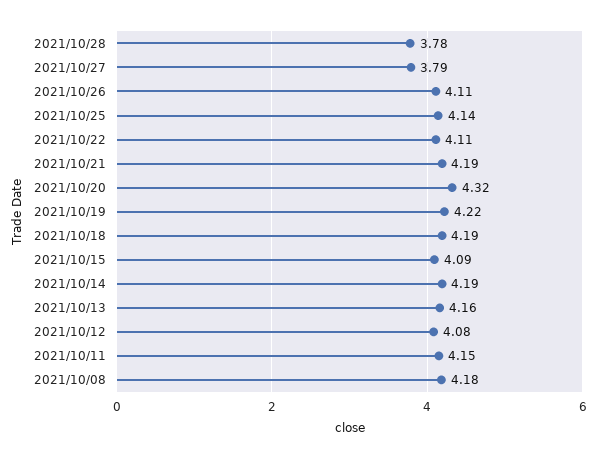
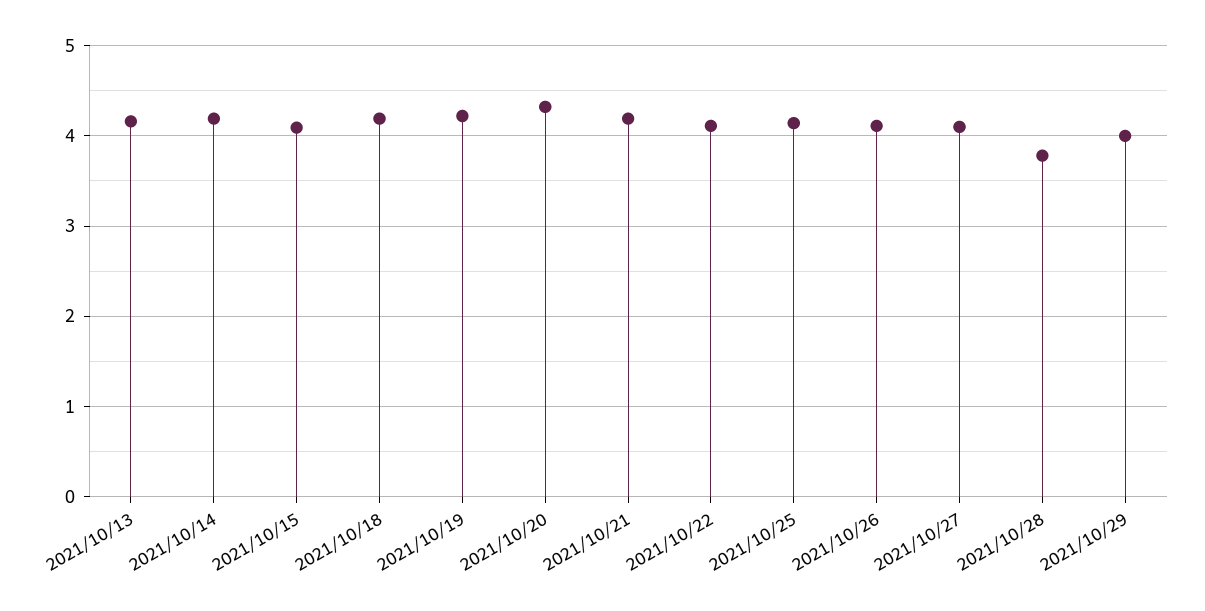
2021/10/27: 3.79 -> 4.1
2021/10/12: 4.08 -> none
2021/10/11: 4.15 -> none
2021/10/08: 4.18 -> none
2021/10/29: none -> 4

